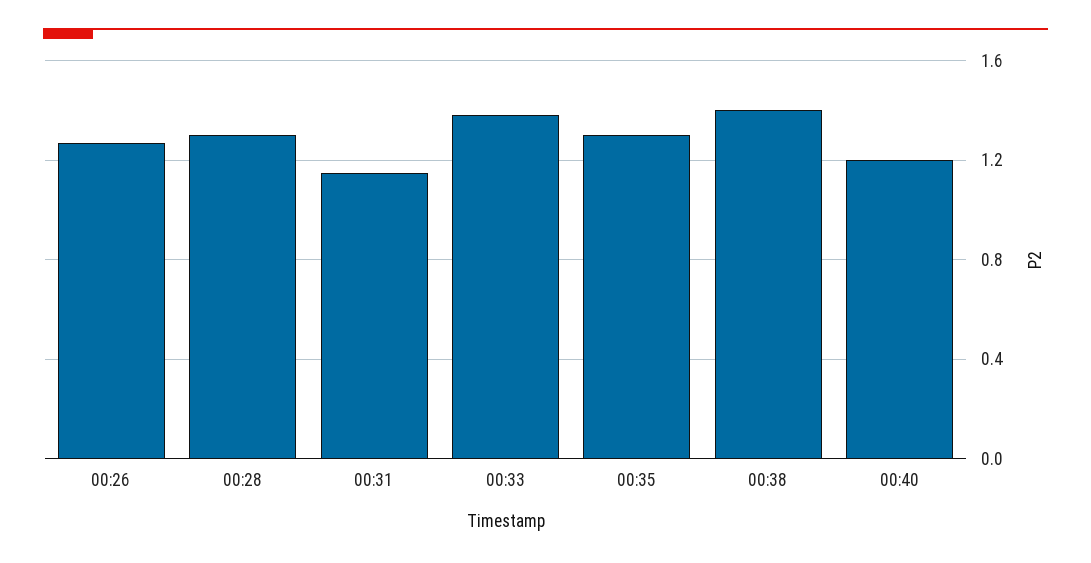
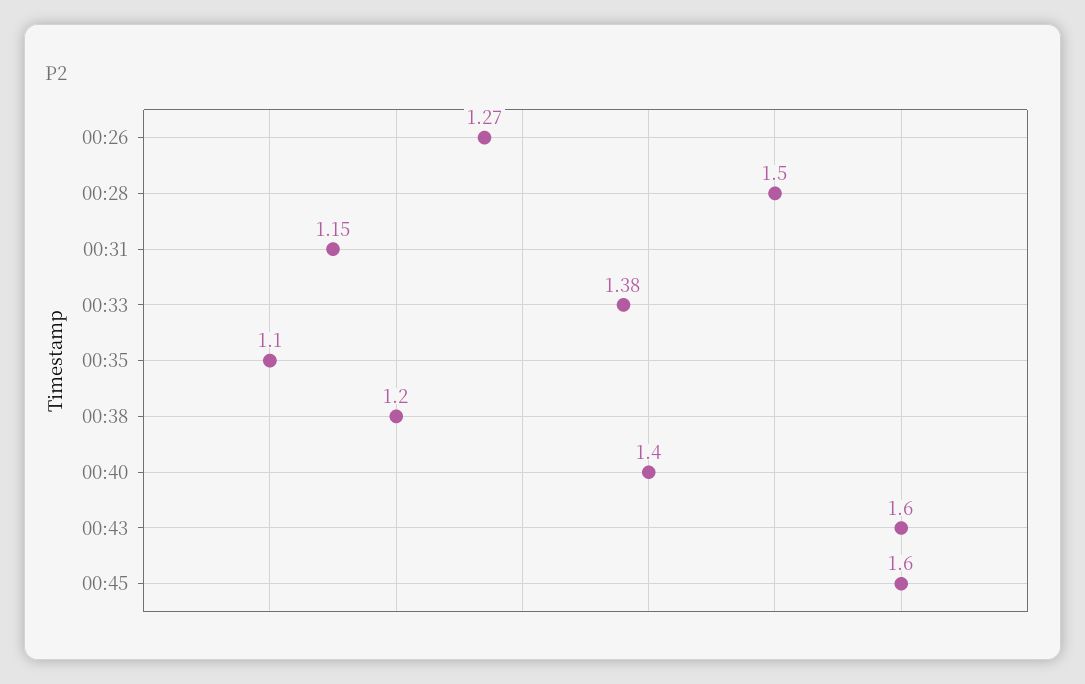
00:28: 1.3 -> 1.5
00:35: 1.3 -> 1.1
00:38: 1.4 -> 1.2
00:40: 1.2 -> 1.4
00:43: none -> 1.6
00:45: none -> 1.6

